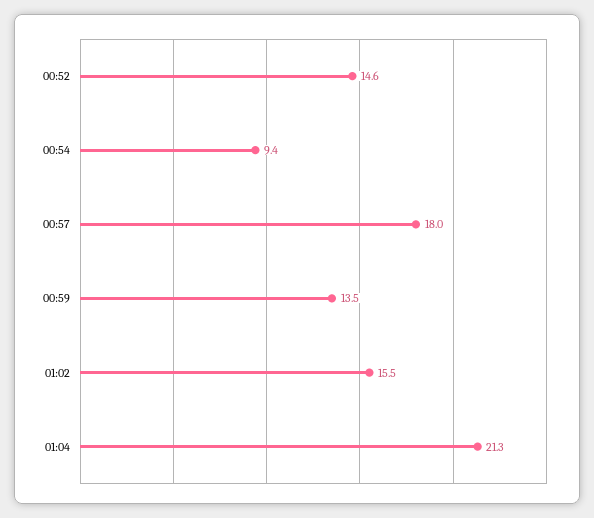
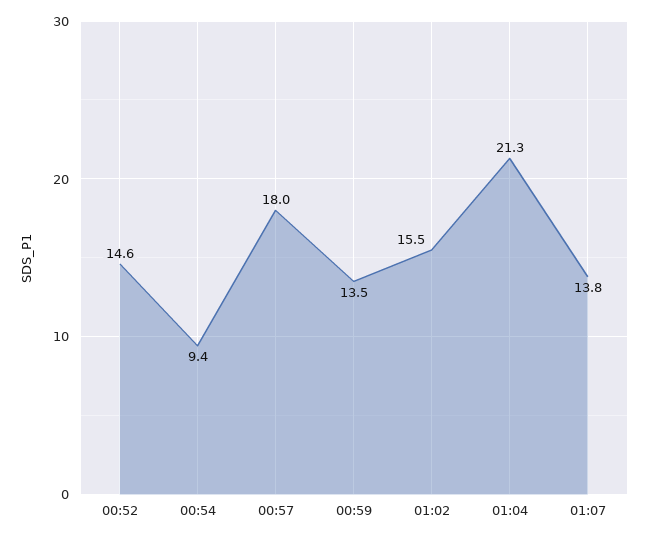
01:07: none -> 13.8

